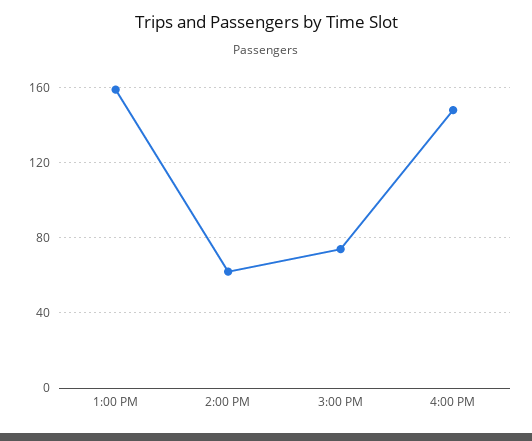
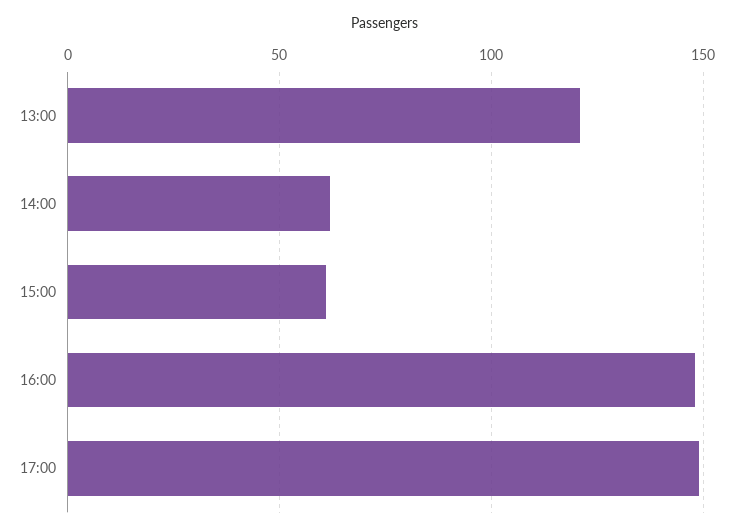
1:00 PM: 160 -> 120
3:00 PM: 75 -> 60
17:00: none -> 150

